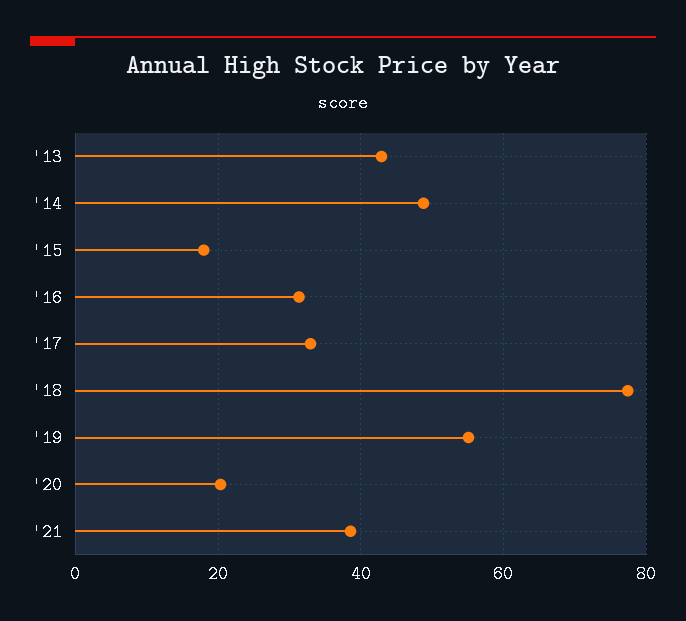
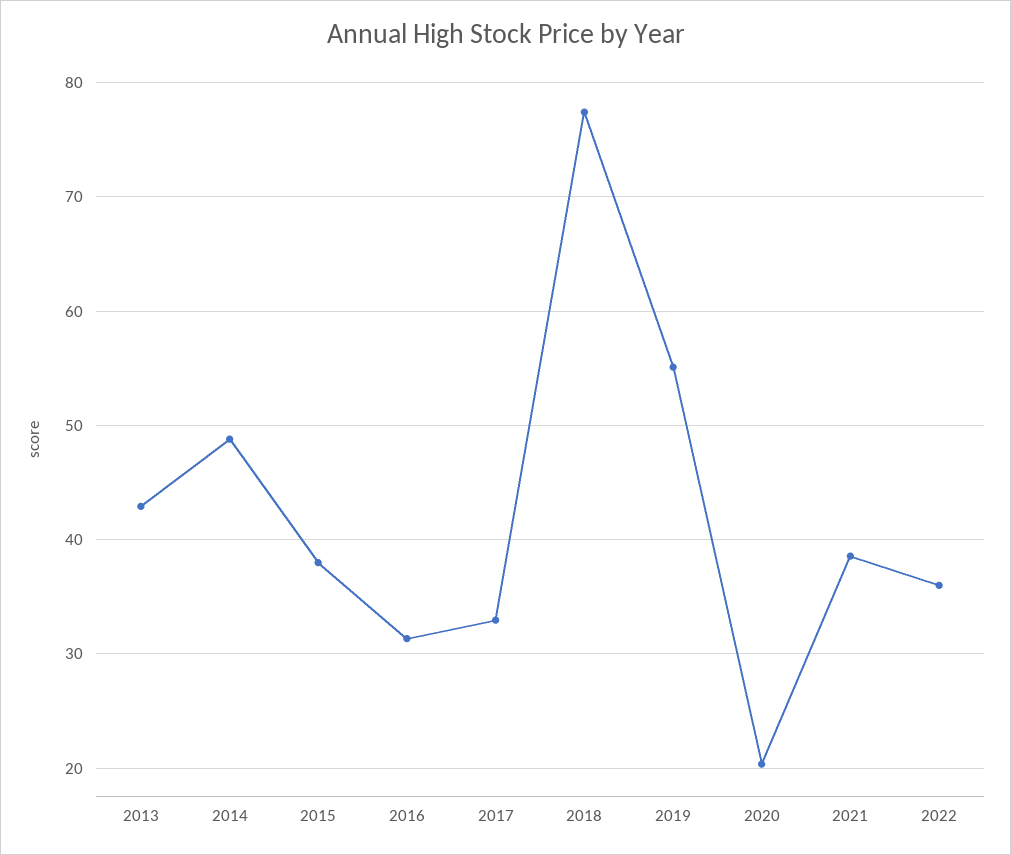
'15: 18 -> 38
2022: none -> 36

